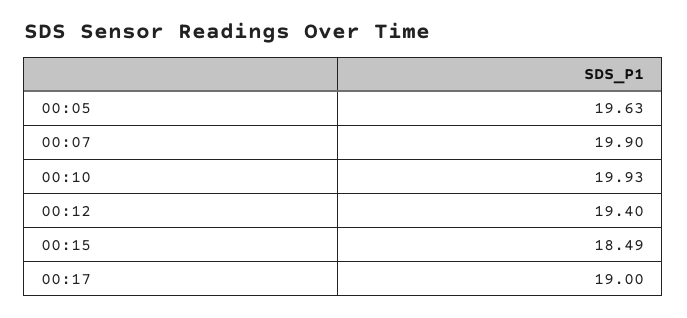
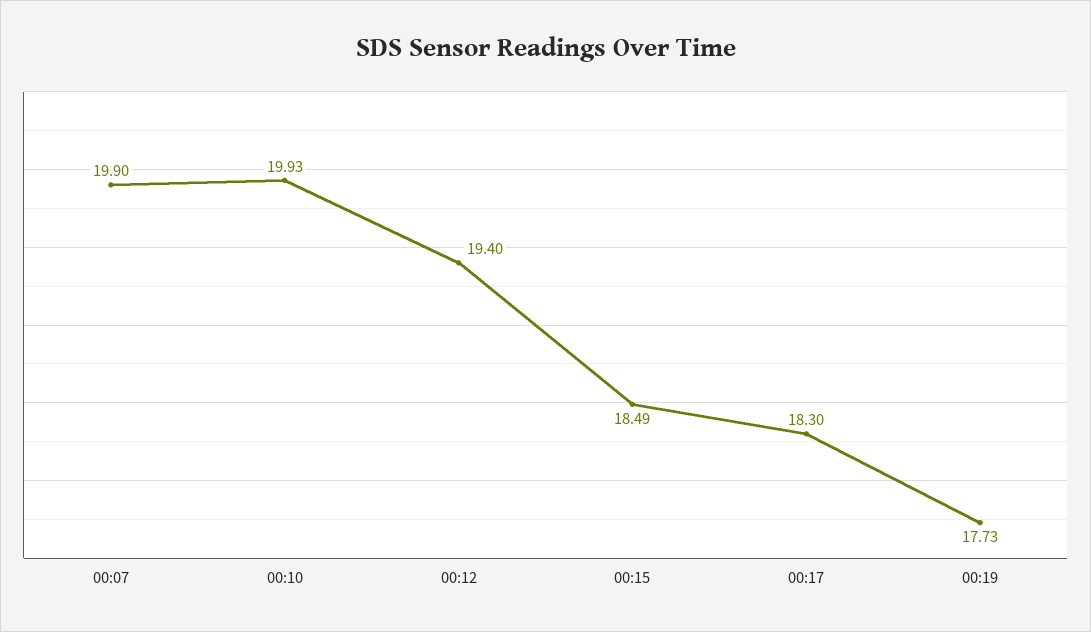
00:05: 19.63 -> none
00:17: 19 -> 18.3
00:19: none -> 17.73

